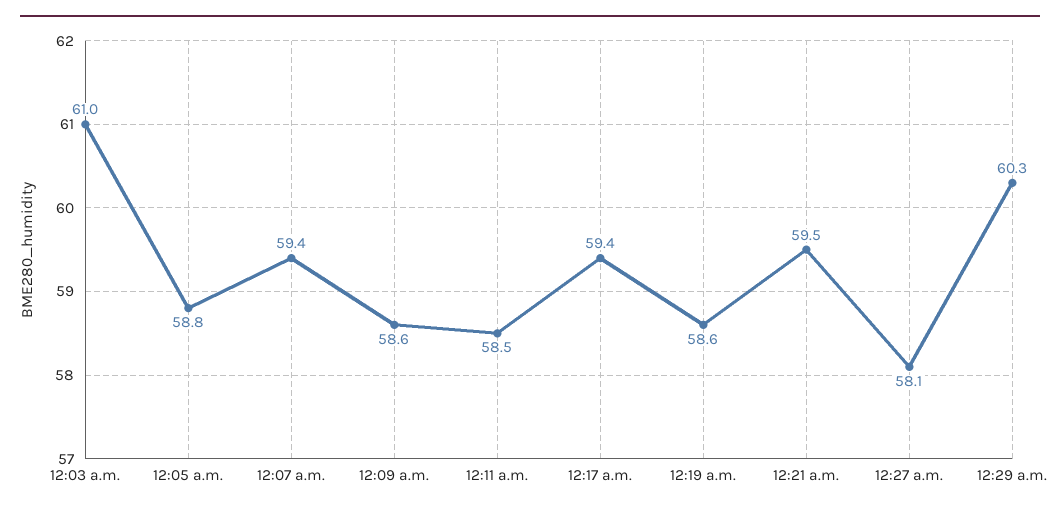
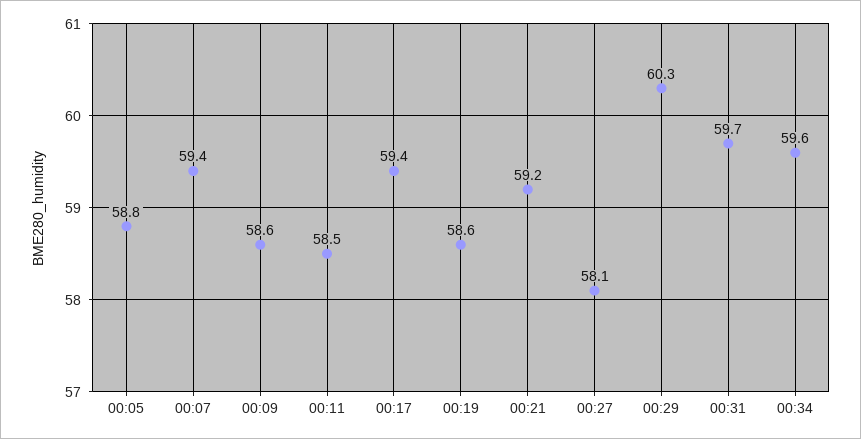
12:03 a.m.: 61 -> none
12:21 a.m.: 59.5 -> 59.2
00:31: none -> 59.7
00:34: none -> 59.6

